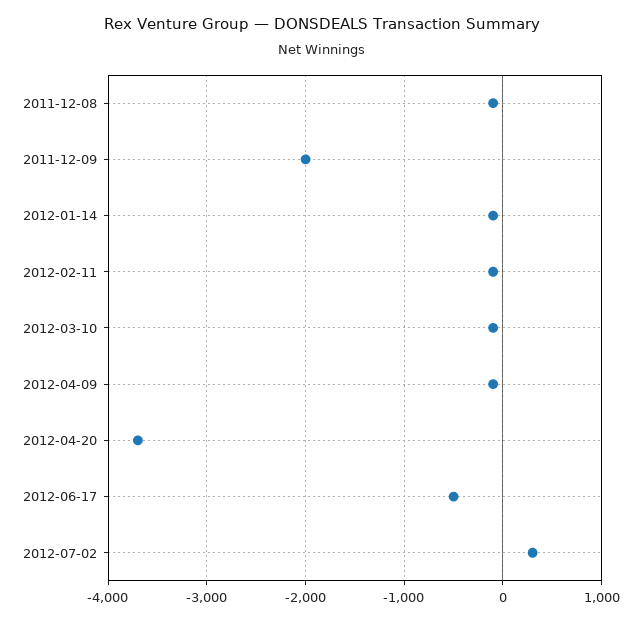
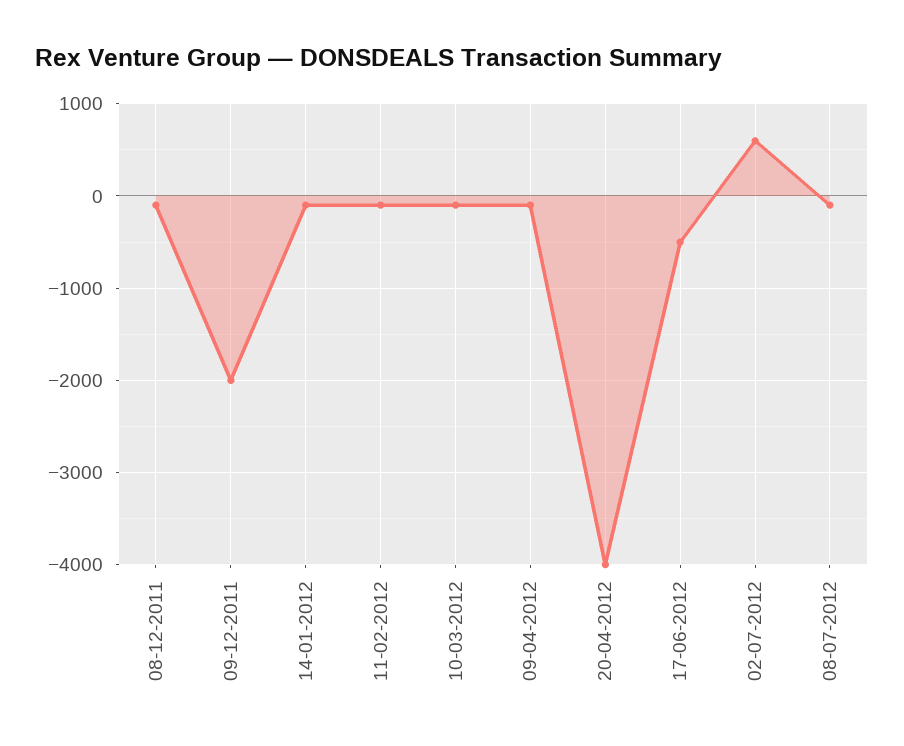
2012-04-20: -3700 -> -4000
2012-07-02: 300 -> 600
08-07-2012: none -> -100

